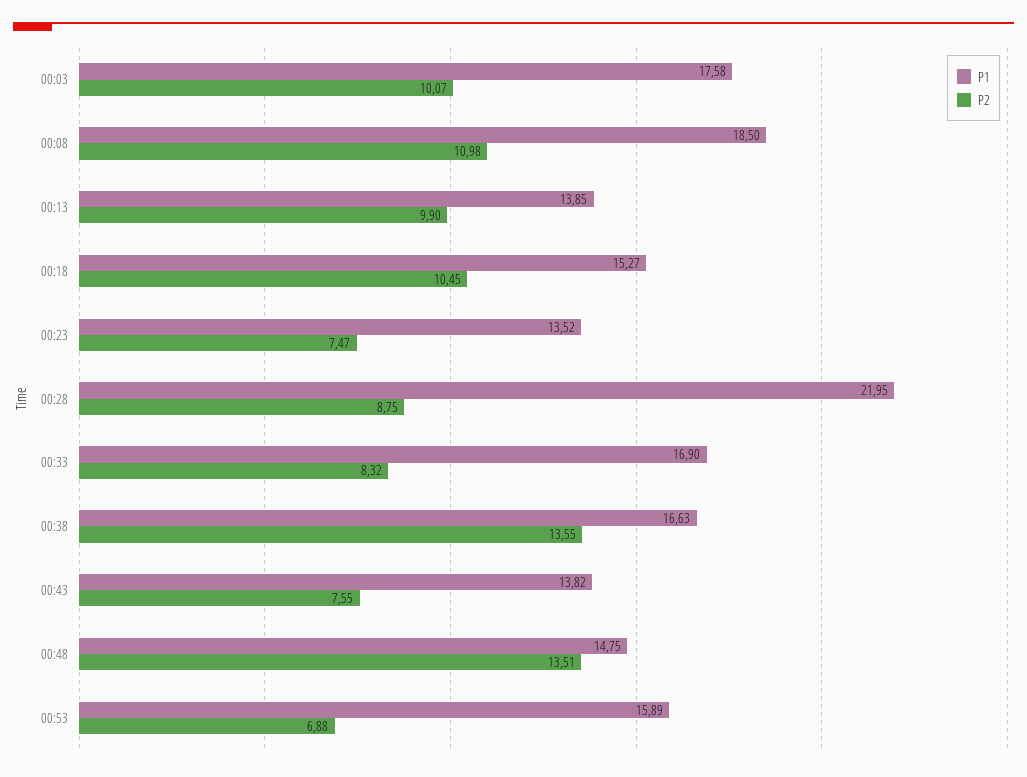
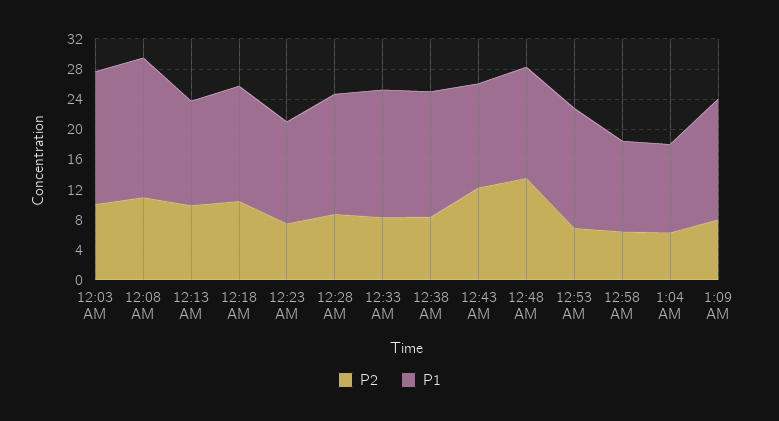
P1, 00:28: 21.95 -> 16
P2, 00:38: 13.55 -> 8
P2, 00:43: 7.55 -> 12
P2, 12:58 AM: none -> 6
P1, 12:58 AM: none -> 12
P2, 1:04 AM: none -> 6
P1, 1:04 AM: none -> 12
P2, 1:09 AM: none -> 8
P1, 1:09 AM: none -> 16

